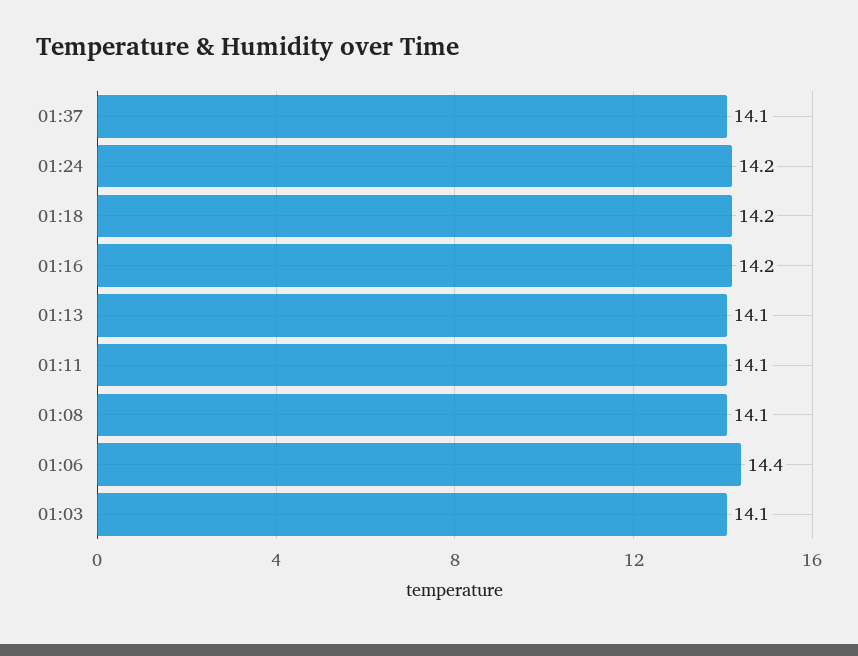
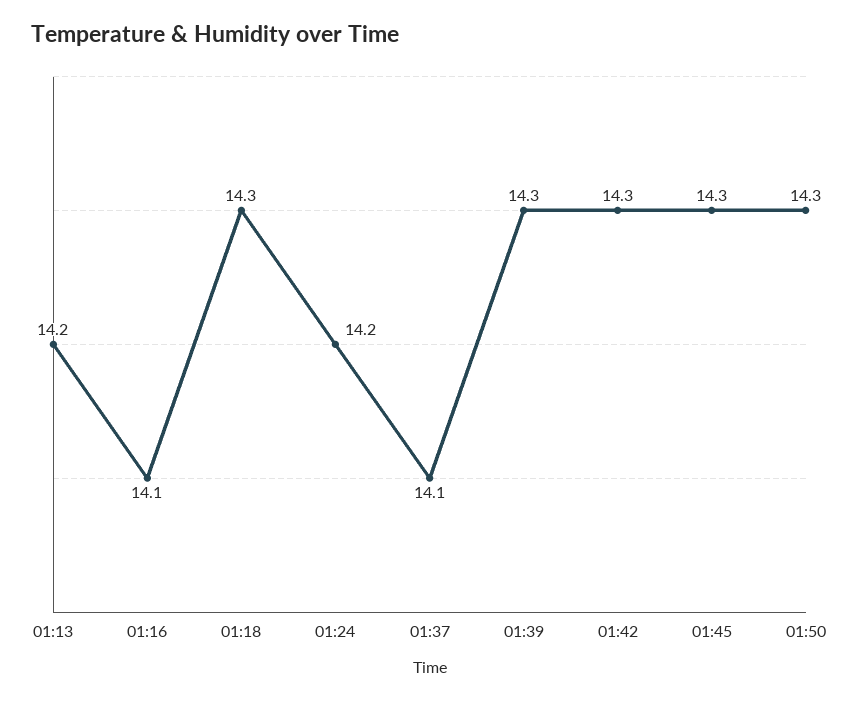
01:18: 14.2 -> 14.3
01:16: 14.2 -> 14.1
01:13: 14.1 -> 14.2
01:11: 14.1 -> none
01:08: 14.1 -> none
01:06: 14.4 -> none
01:03: 14.1 -> none
01:39: none -> 14.3
01:42: none -> 14.3
01:45: none -> 14.3
01:50: none -> 14.3

